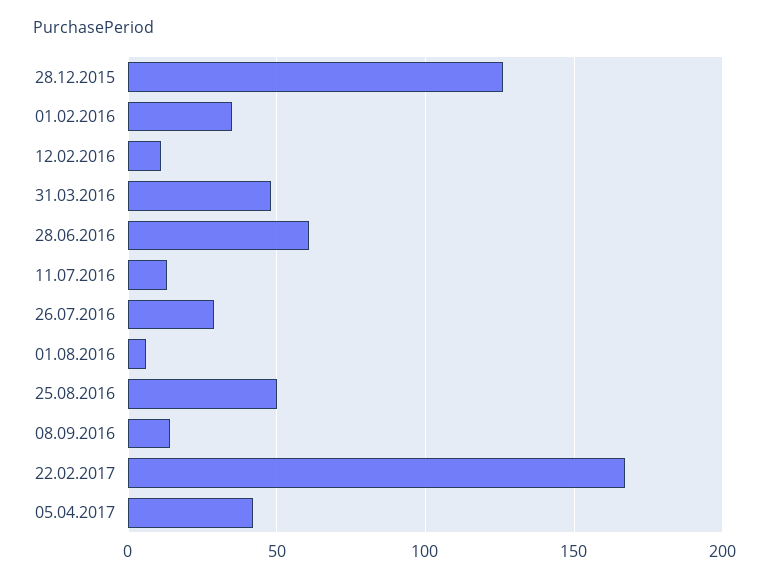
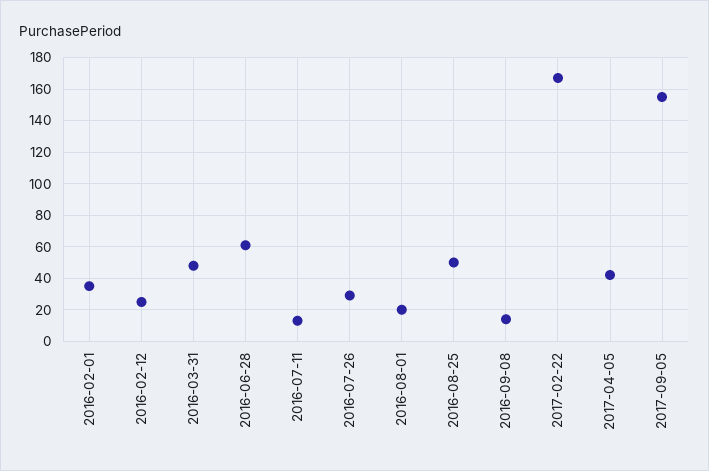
28.12.2015: 125 -> none
12.02.2016: 10 -> 25
01.08.2016: 5 -> 20
2017-09-05: none -> 155

